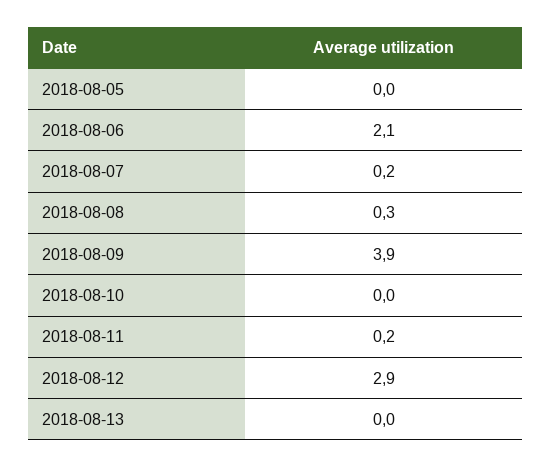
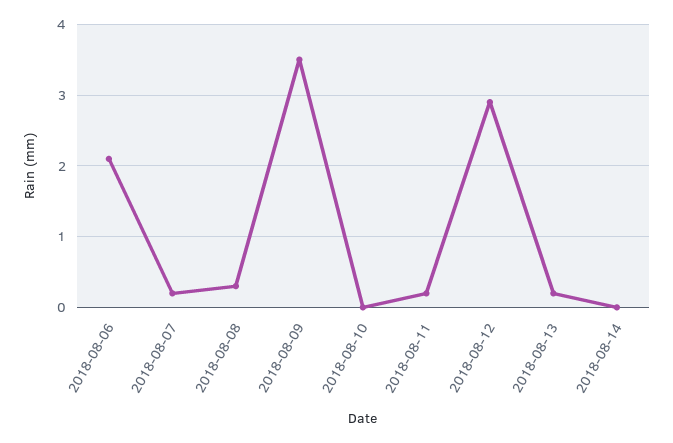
2018-08-05: 0 -> none
2018-08-09: 3.9 -> 3.5
2018-08-13: 0 -> 0.2
2018-08-14: none -> 0

